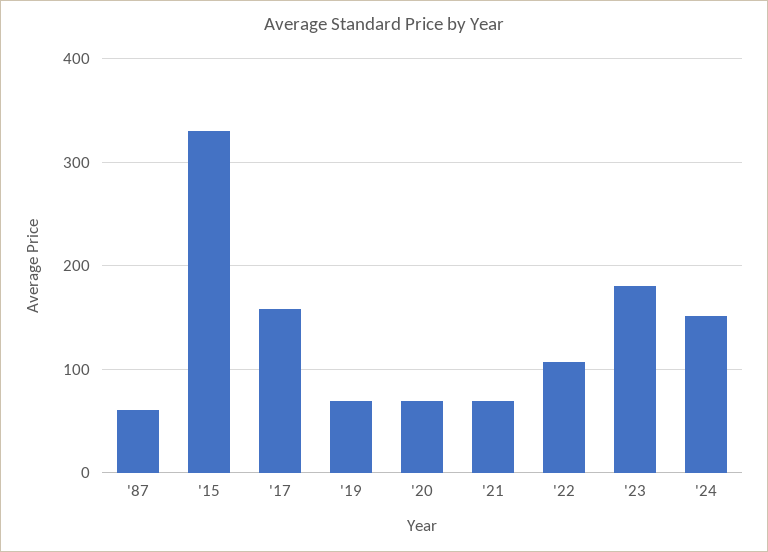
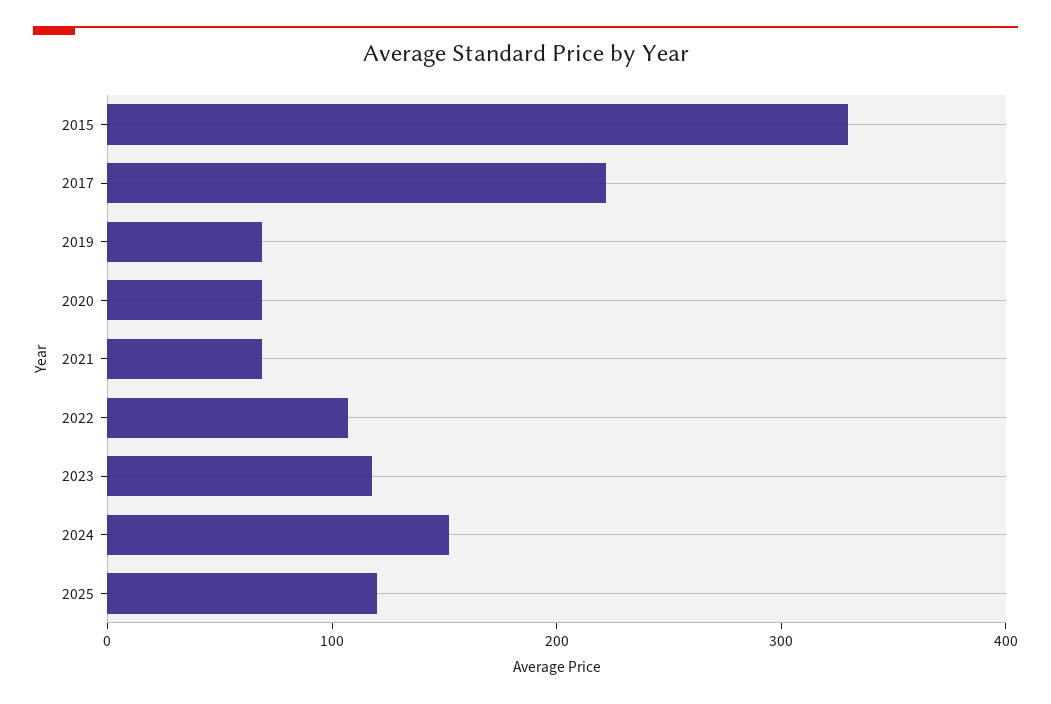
'87: 60 -> none
'17: 160 -> 220
'23: 180 -> 120
2025: none -> 120

